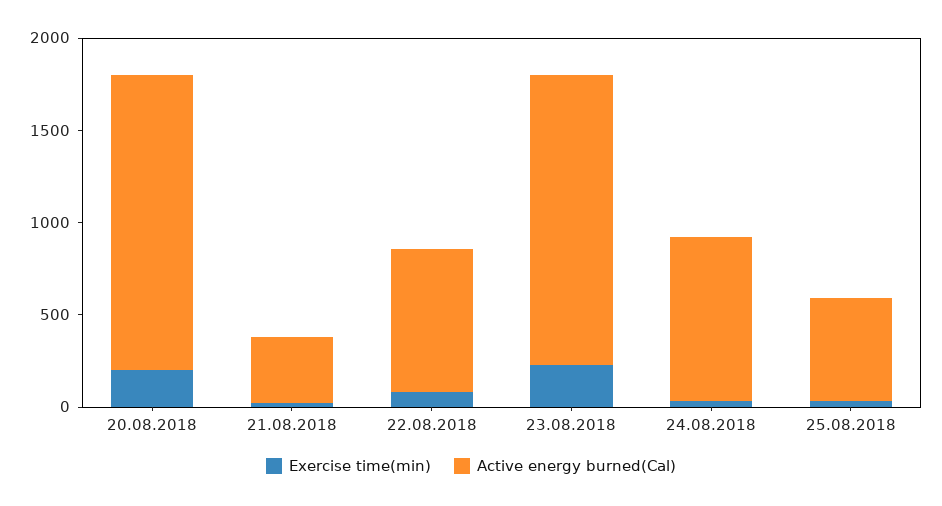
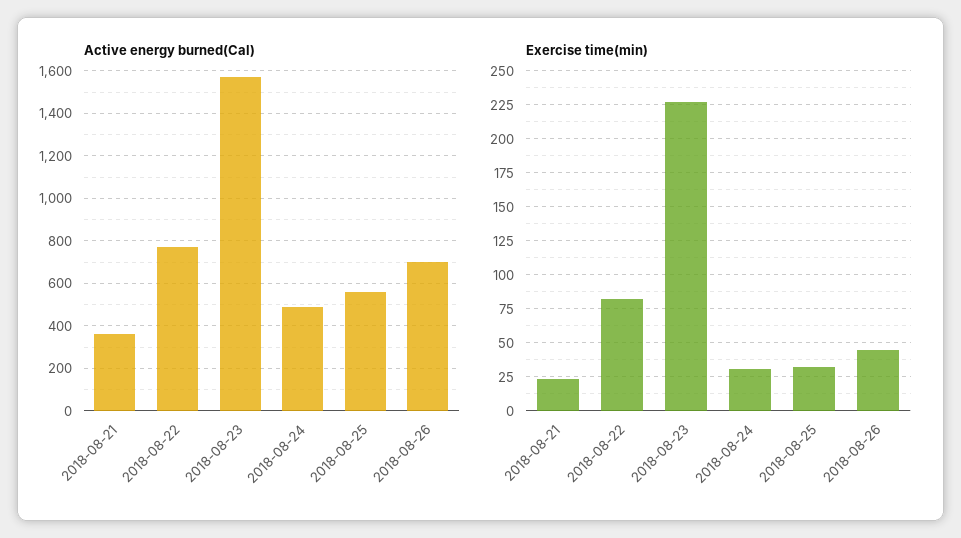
Exercise time(min), 20.08.2018: 200 -> none
Active energy burned(Cal), 20.08.2018: 1600 -> none
Active energy burned(Cal), 24.08.2018: 900 -> 500
Active energy burned(Cal), 2018-08-26: none -> 700
Exercise time(min), 2018-08-26: none -> 45

